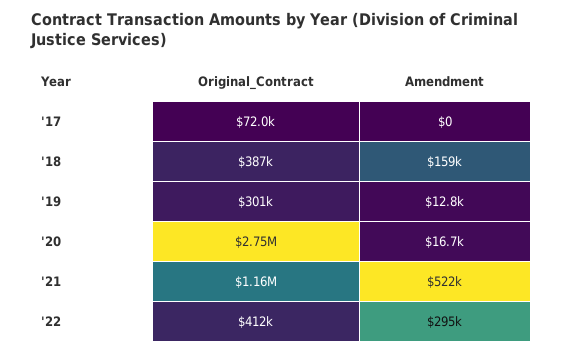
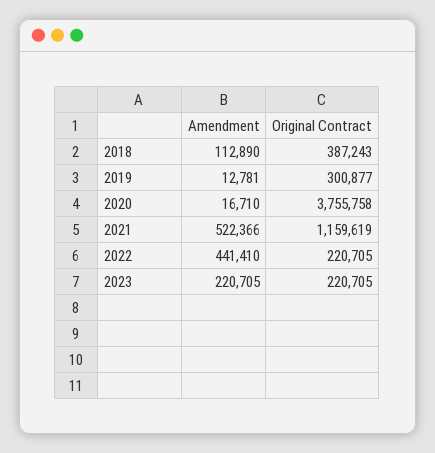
Original_Contract, '17: 72000 -> none
Amendment, '17: 0 -> none
Amendment, '18: 159000 -> 112890
Original_Contract, '20: 2750000 -> 3755758
Original_Contract, '22: 412000 -> 220705
Amendment, '22: 295000 -> 441410
Amendment, 2023: none -> 220705
Original_Contract, 2023: none -> 220705

